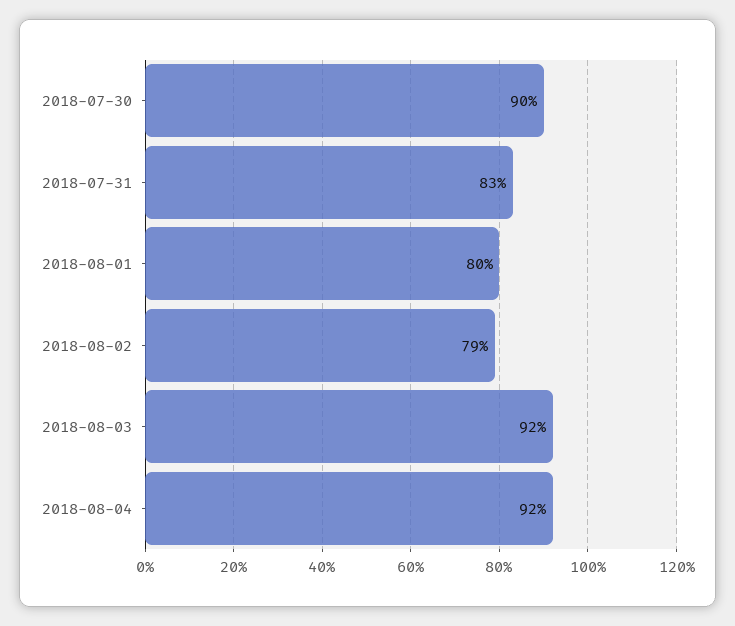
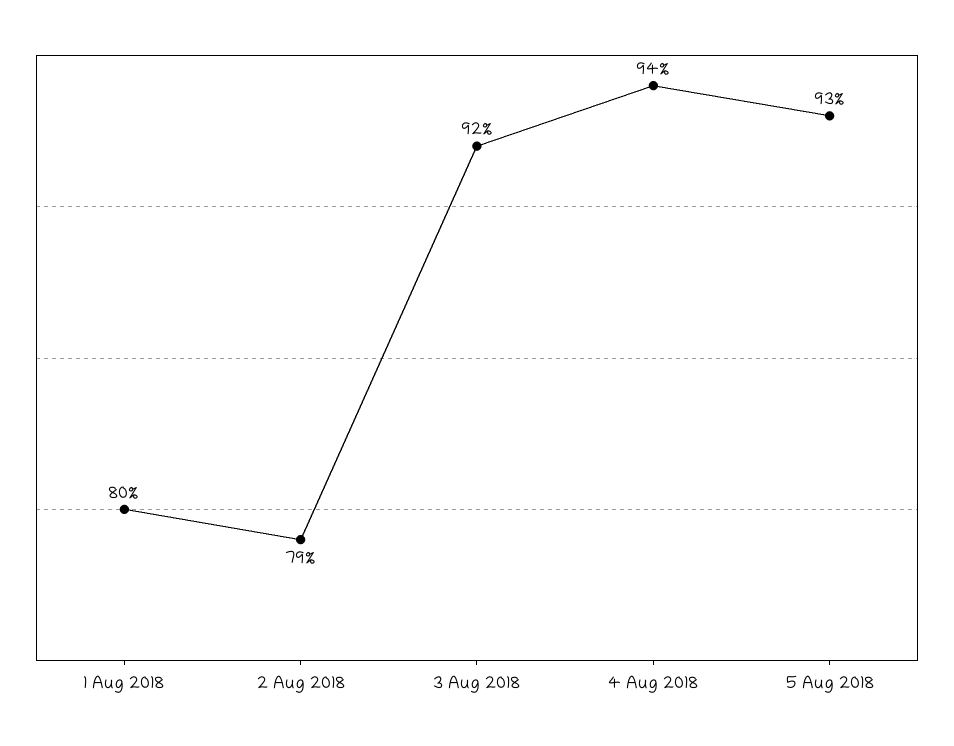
2018-07-30: 90 -> none
2018-07-31: 83 -> none
2018-08-04: 92 -> 94
5 Aug 2018: none -> 93

